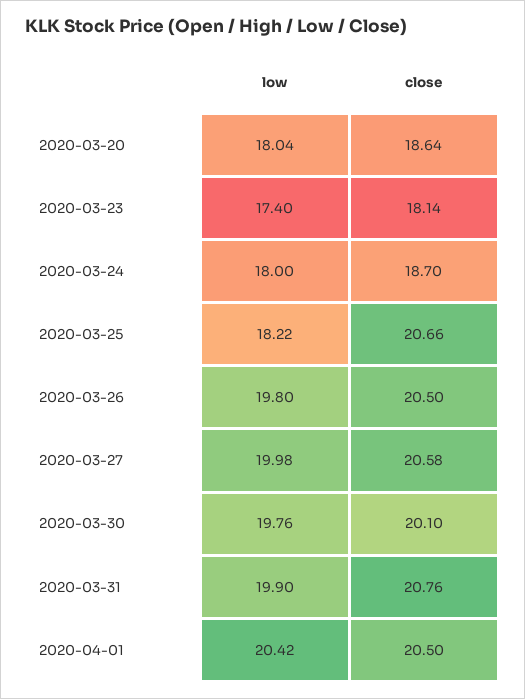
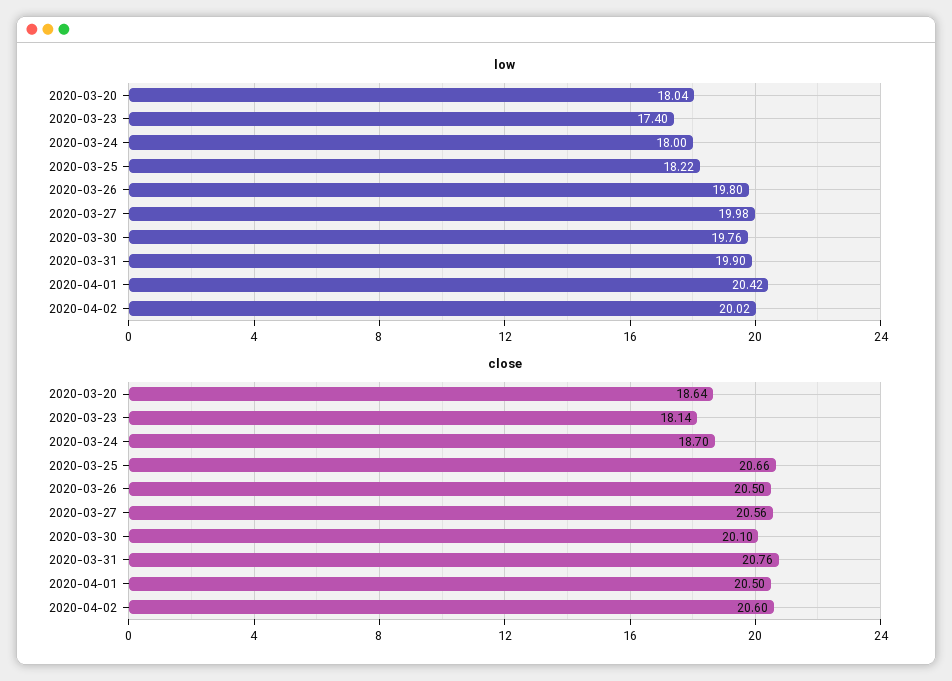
close, 2020-03-27: 20.58 -> 20.56
low, 2020-04-02: none -> 20.02
close, 2020-04-02: none -> 20.6

